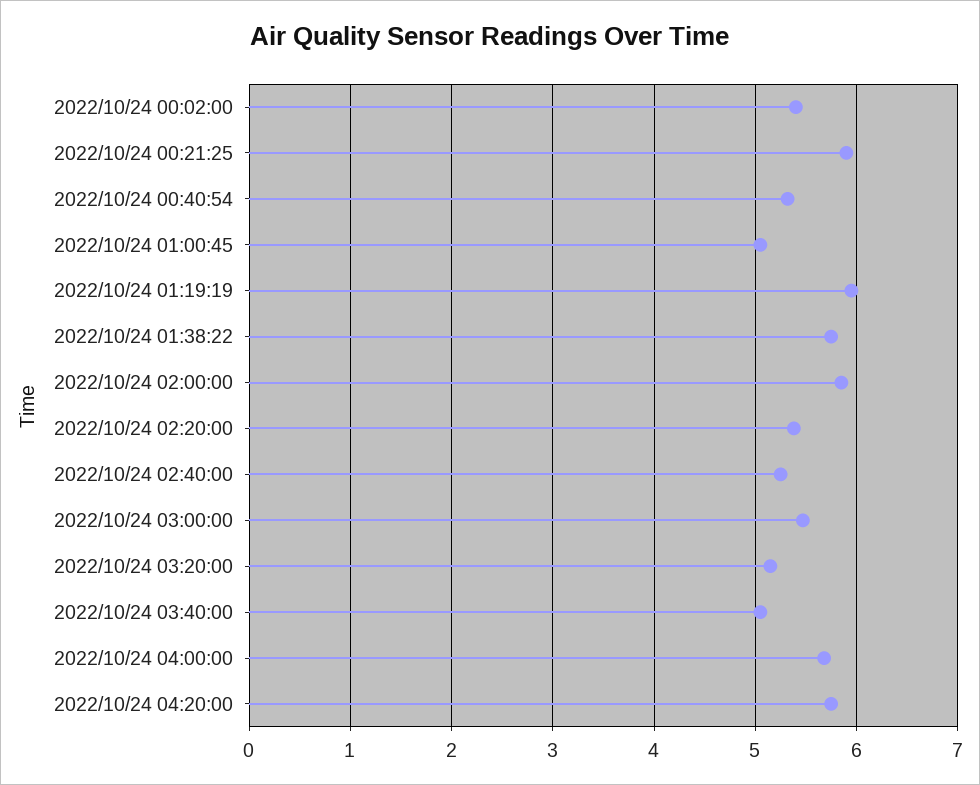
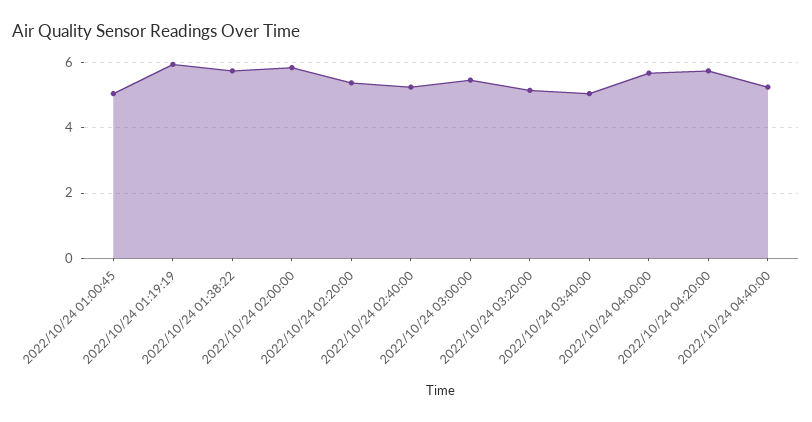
2022/10/24 00:02:00: 5.4 -> none
2022/10/24 00:21:25: 5.9 -> none
2022/10/24 00:40:54: 5.3 -> none
2022/10/24 04:40:00: none -> 5.2

